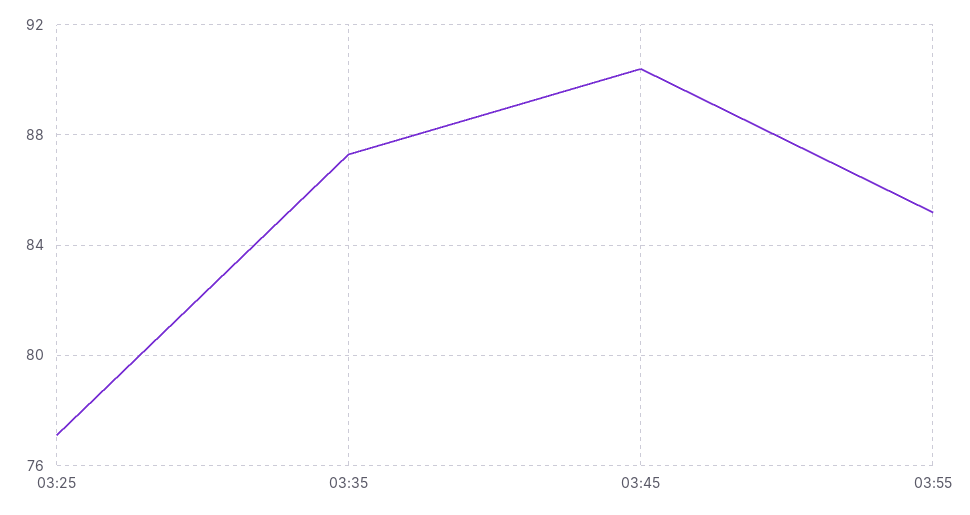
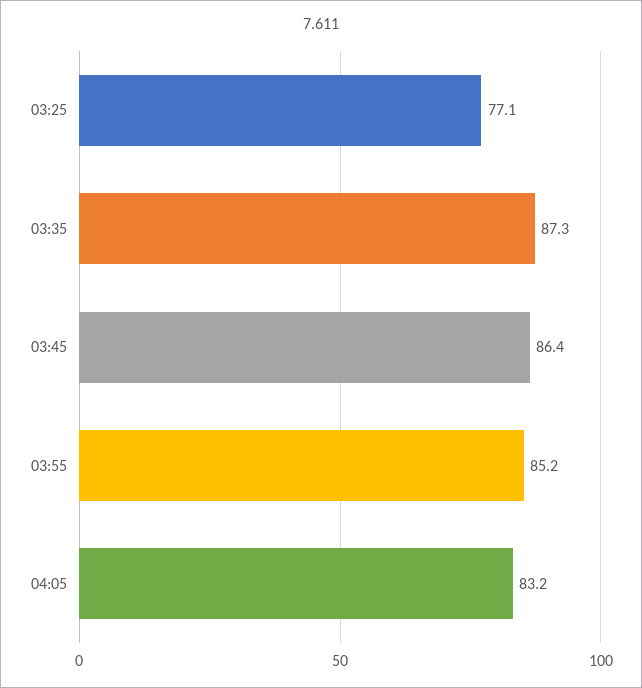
03:45: 90.5 -> 86.4
04:05: none -> 83.2

